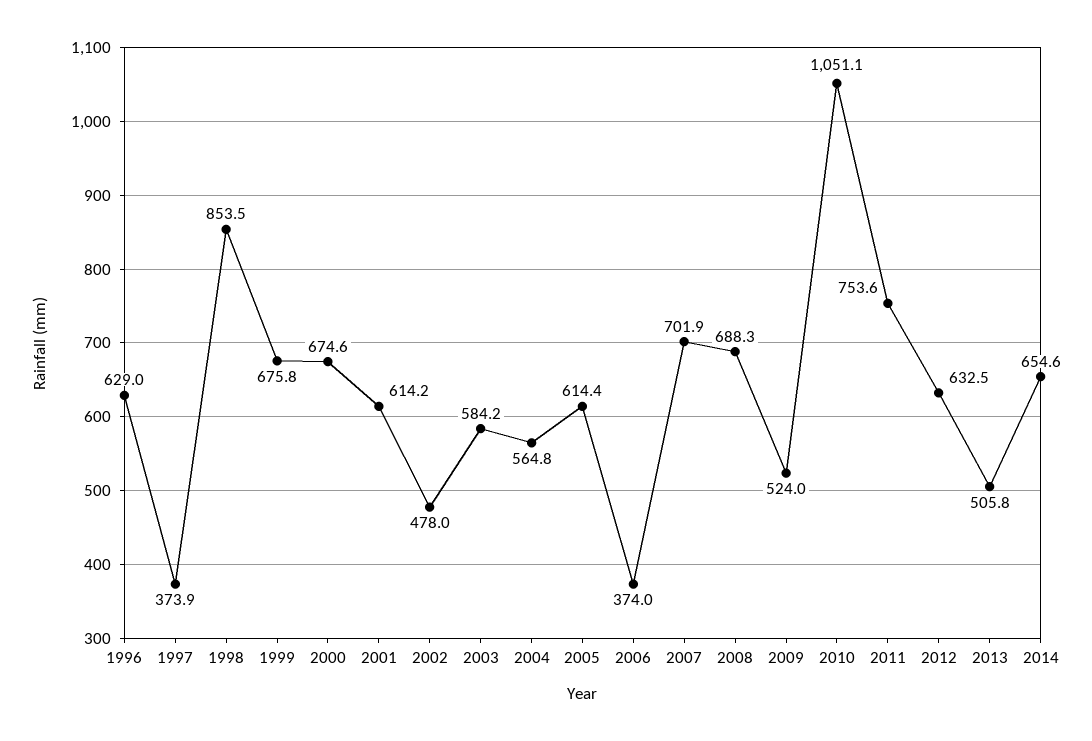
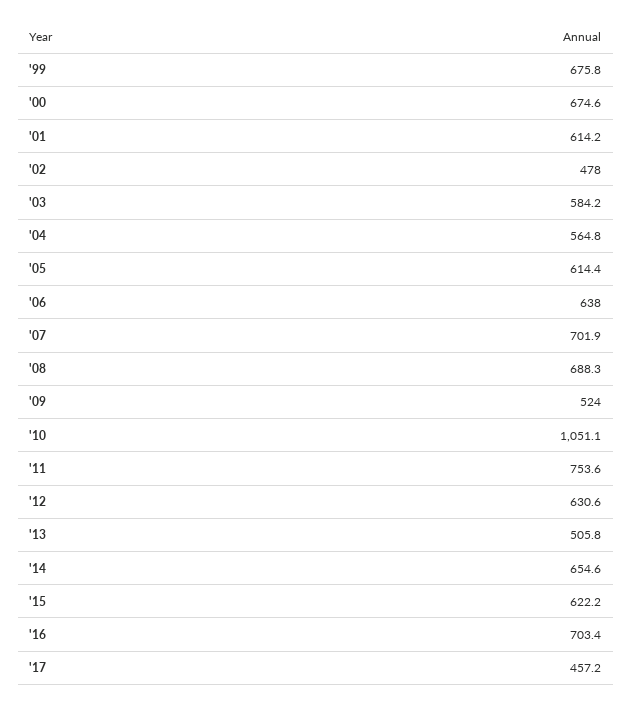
1996: 629 -> none
1997: 373.9 -> none
1998: 853.5 -> none
2006: 374 -> 638
2012: 632.5 -> 630.6
'15: none -> 622.2
'16: none -> 703.4
'17: none -> 457.2

